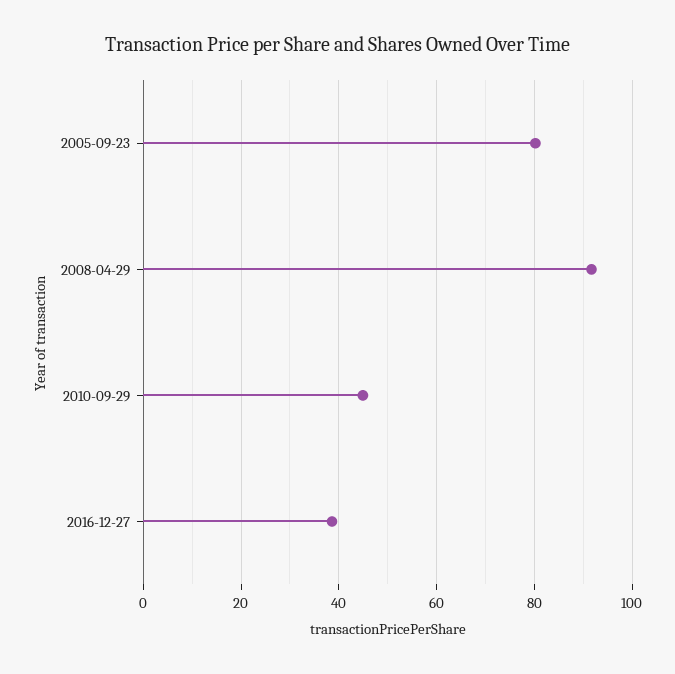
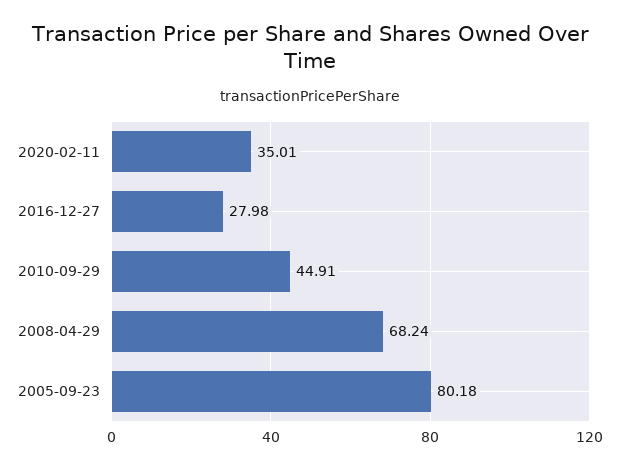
2008-04-29: 92 -> 68.24
2016-12-27: 38 -> 27.98
2020-02-11: none -> 35.01

